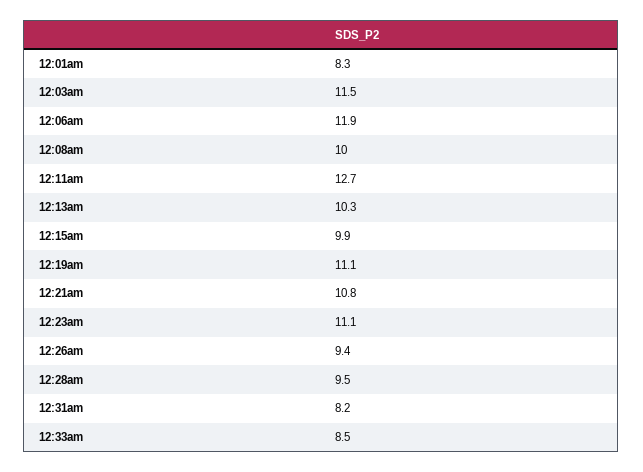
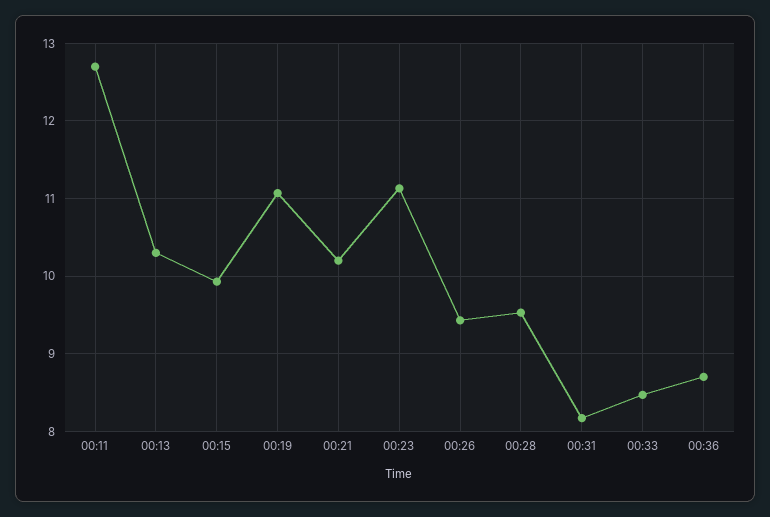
12:01am: 8.3 -> none
12:03am: 11.5 -> none
12:06am: 11.9 -> none
12:08am: 10 -> none
12:21am: 10.8 -> 10.2
00:36: none -> 8.7

